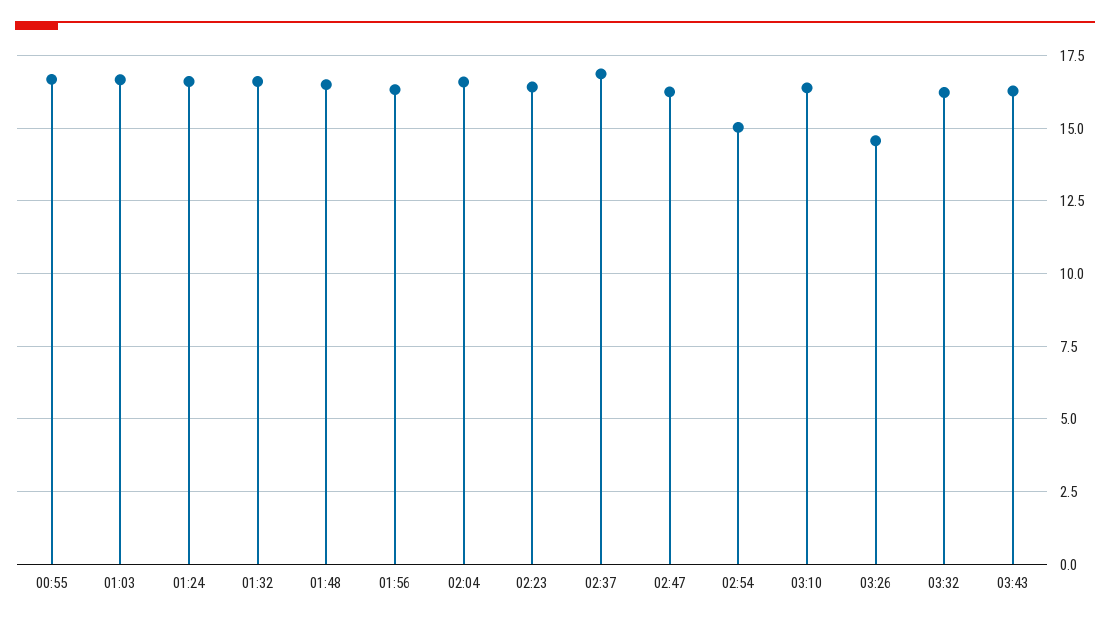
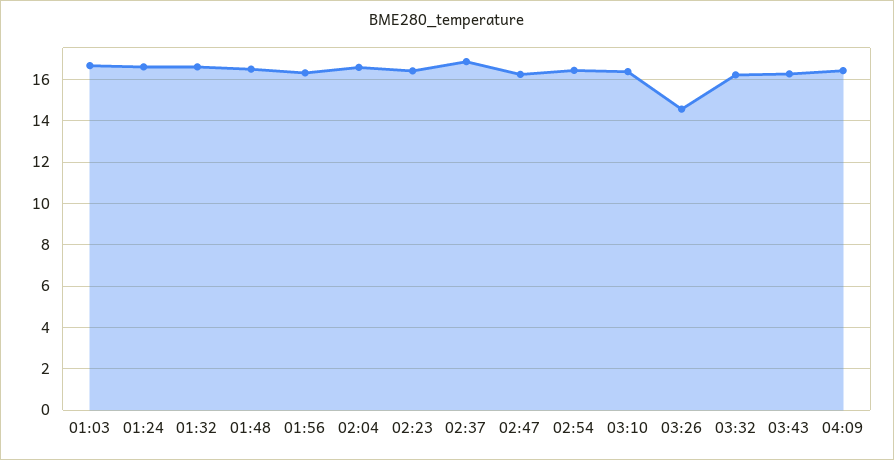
00:55: 16.75 -> none
02:54: 15 -> 16.5
04:09: none -> 16.5

